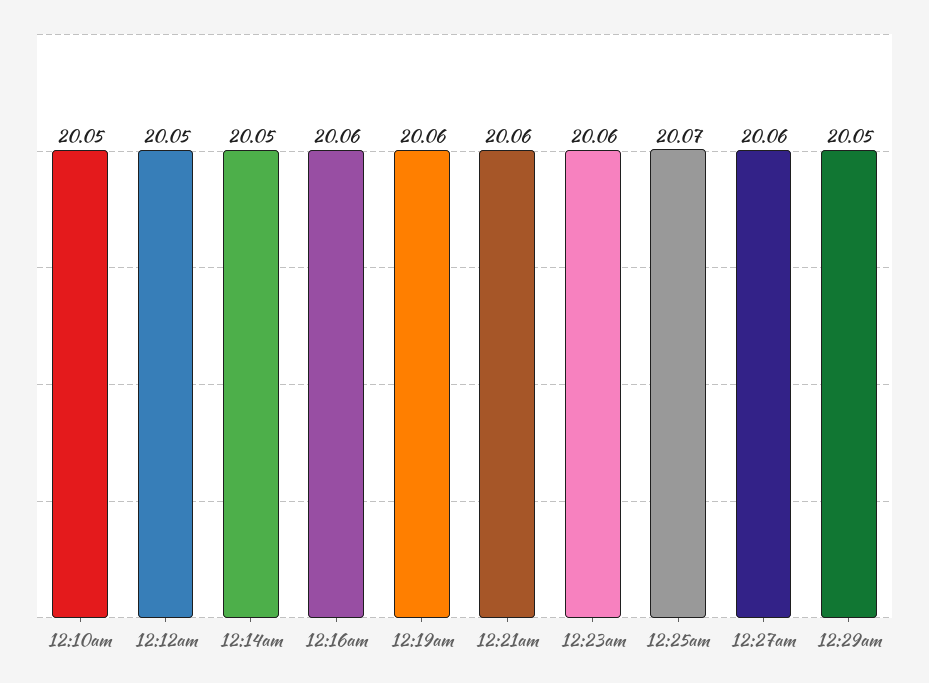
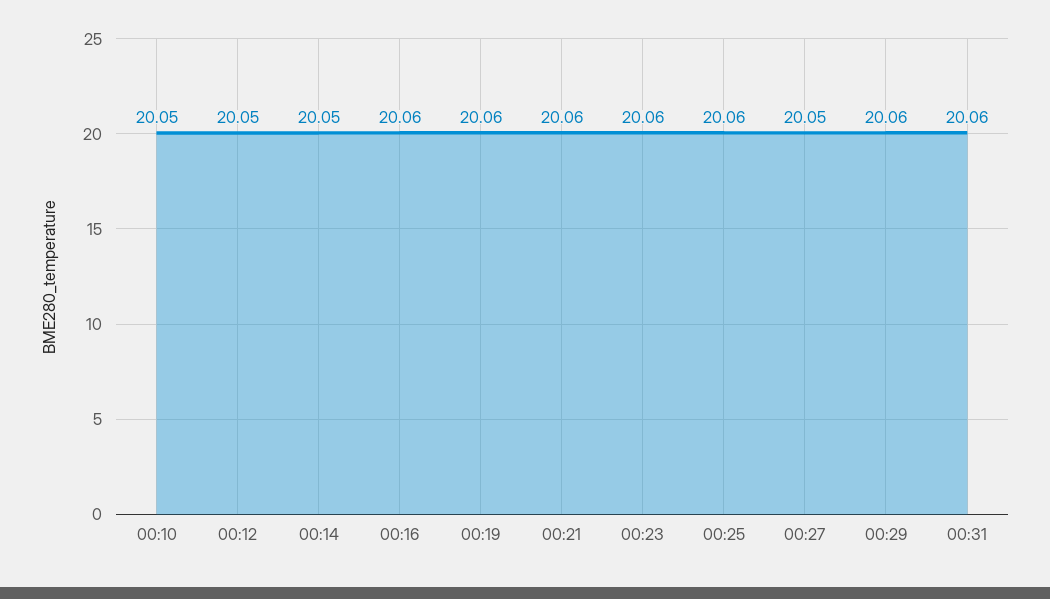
12:25am: 20.07 -> 20.06
12:27am: 20.06 -> 20.05
12:29am: 20.05 -> 20.06
00:31: none -> 20.06

